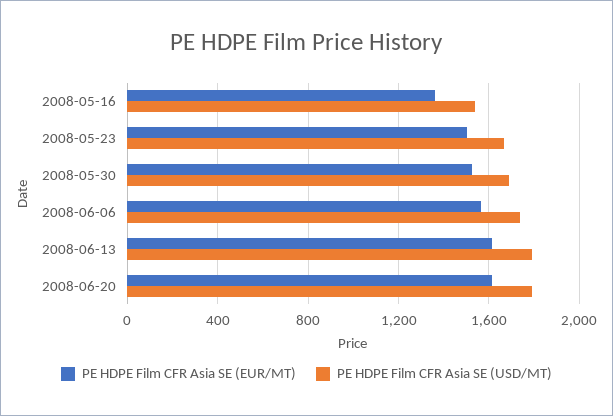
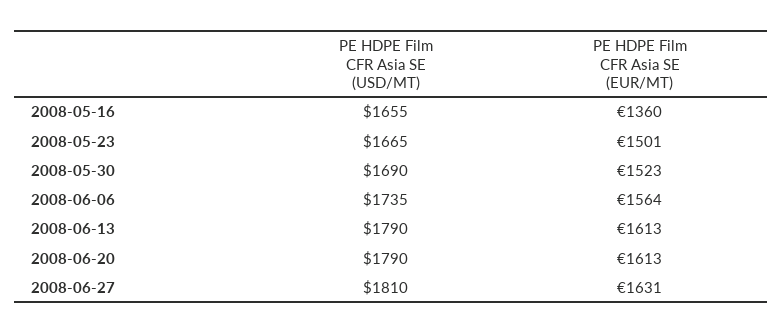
PE HDPE Film CFR Asia SE (USD/MT), 2008-05-16: 1550 -> 1655
PE HDPE Film CFR Asia SE (USD/MT), 2008-06-27: none -> 1810
PE HDPE Film CFR Asia SE (EUR/MT), 2008-06-27: none -> 1631

